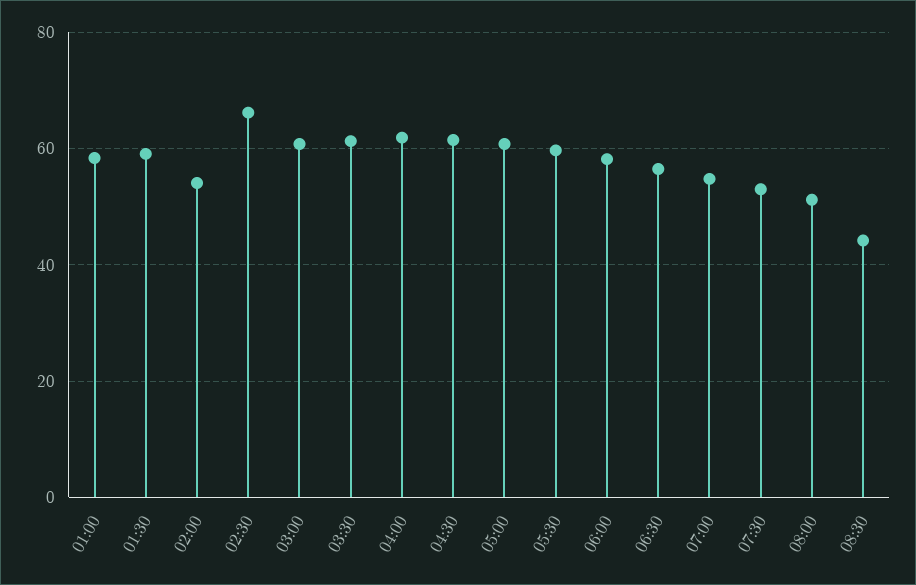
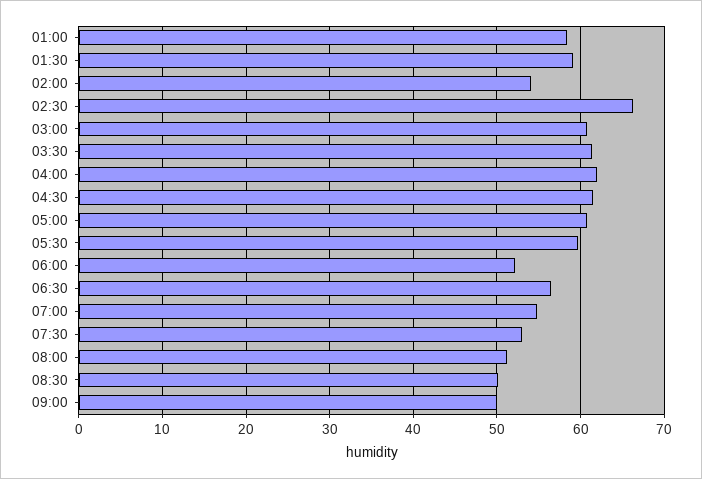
06:00: 58 -> 52
08:30: 44 -> 50
09:00: none -> 50

